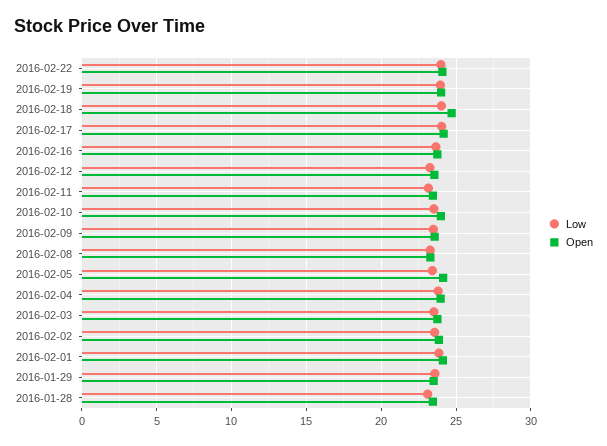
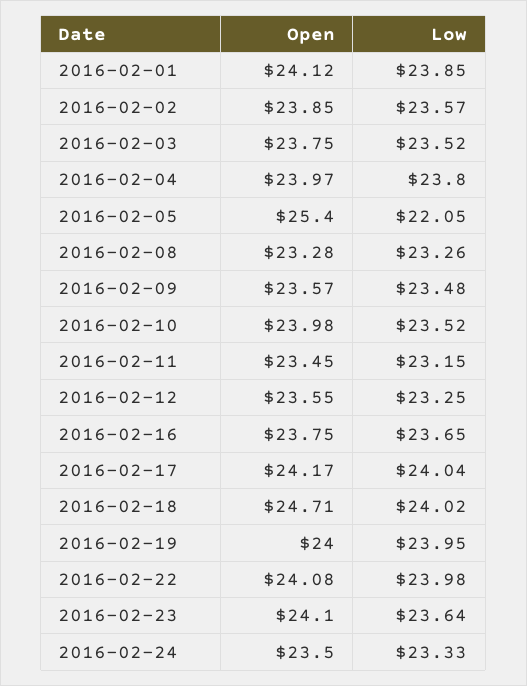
Low, 2016-02-05: 23.5 -> 22.05
Open, 2016-02-05: 24 -> 25.4
Low, 2016-01-29: 23.5 -> none
Open, 2016-01-29: 23.5 -> none
Low, 2016-01-28: 23 -> none
Open, 2016-01-28: 23.5 -> none
Open, 2016-02-23: none -> 24.1
Low, 2016-02-23: none -> 23.64
Open, 2016-02-24: none -> 23.5
Low, 2016-02-24: none -> 23.33

